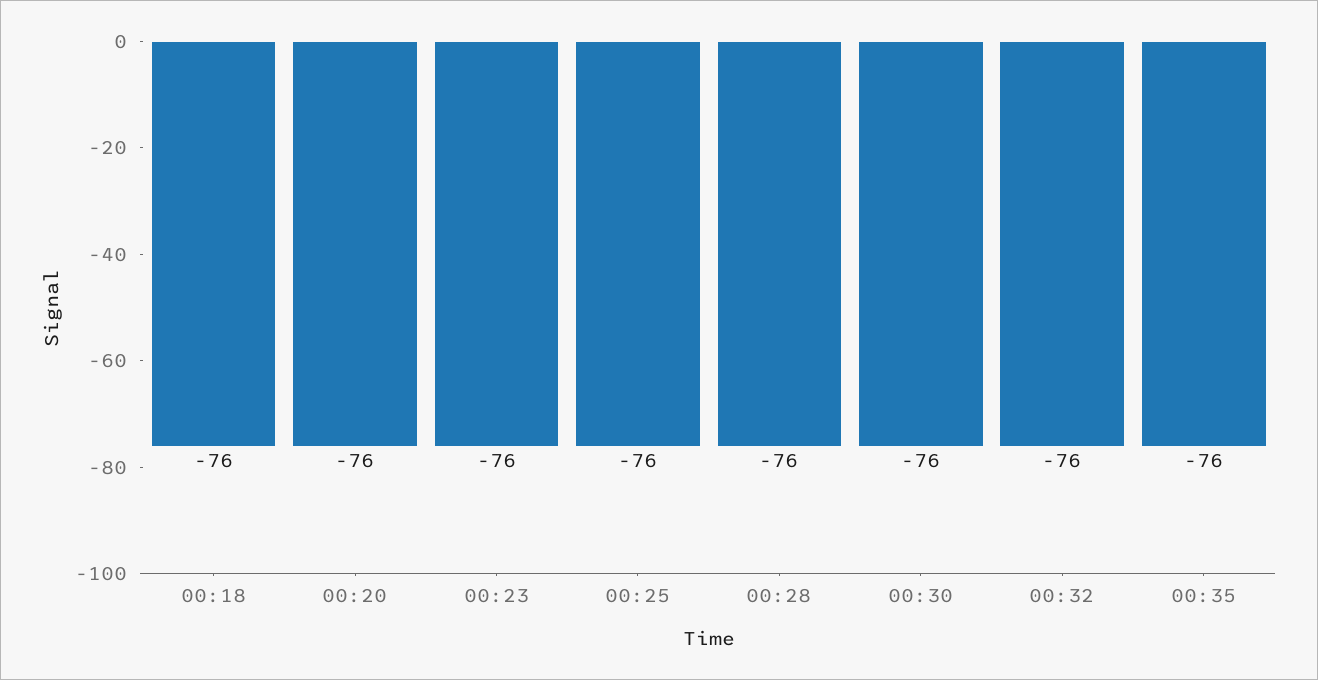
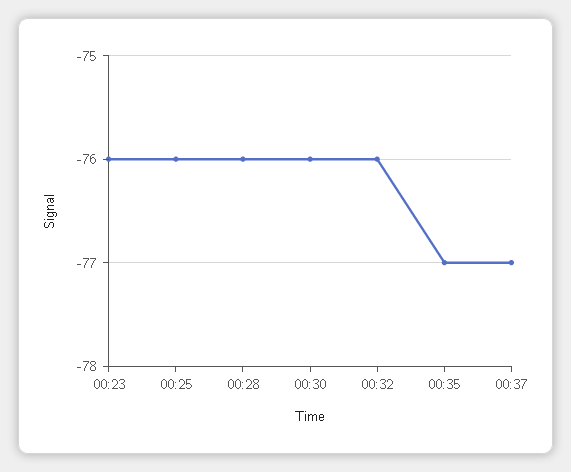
00:18: -76 -> none
00:20: -76 -> none
00:35: -76 -> -77
00:37: none -> -77

